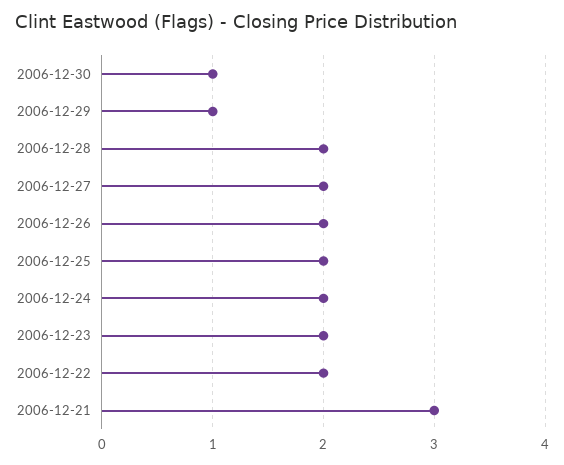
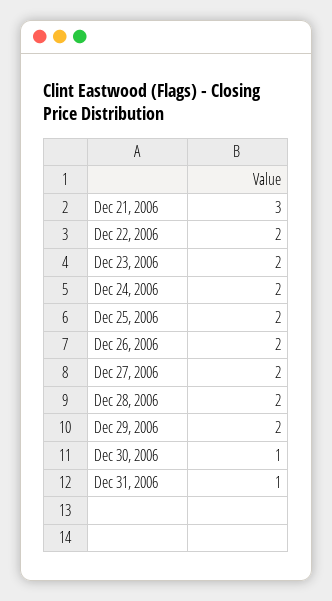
2006-12-29: 1 -> 2
Dec 31, 2006: none -> 1

